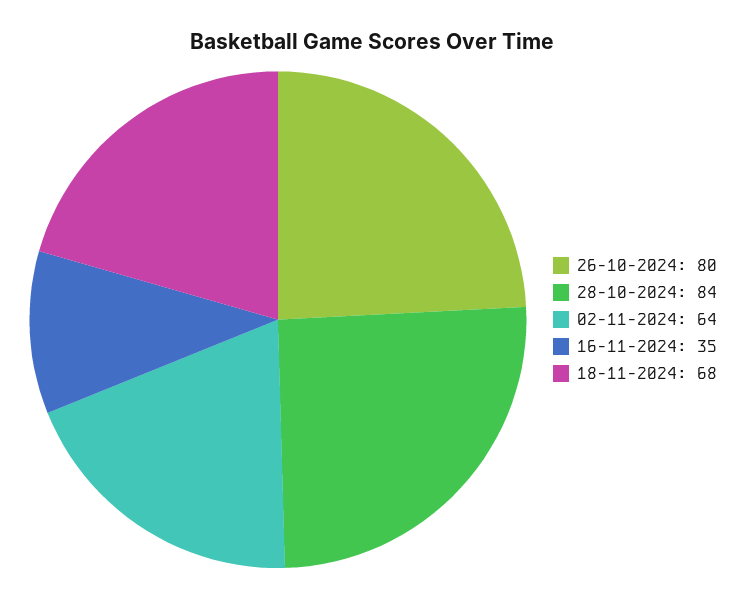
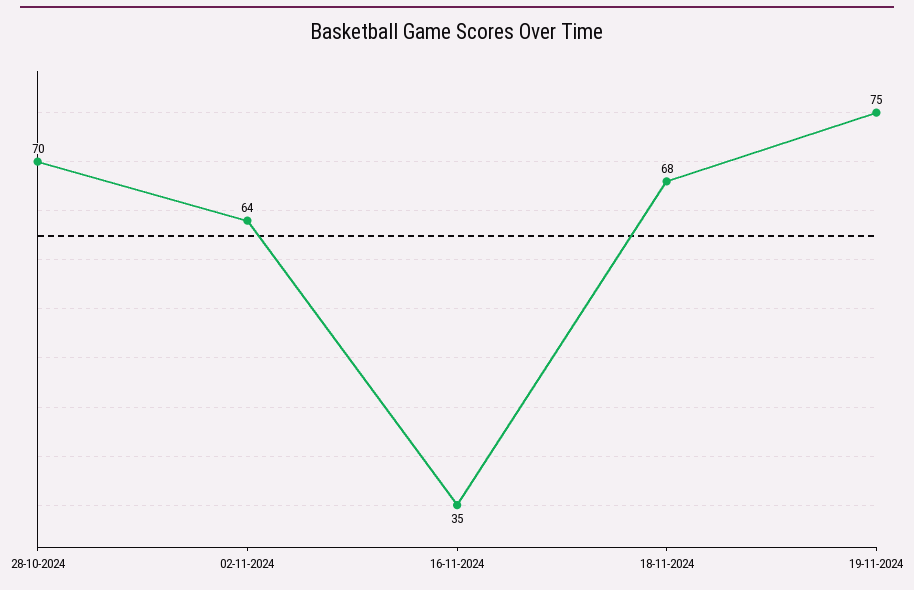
26-10-2024: 80 -> none
28-10-2024: 84 -> 70
19-11-2024: none -> 75

